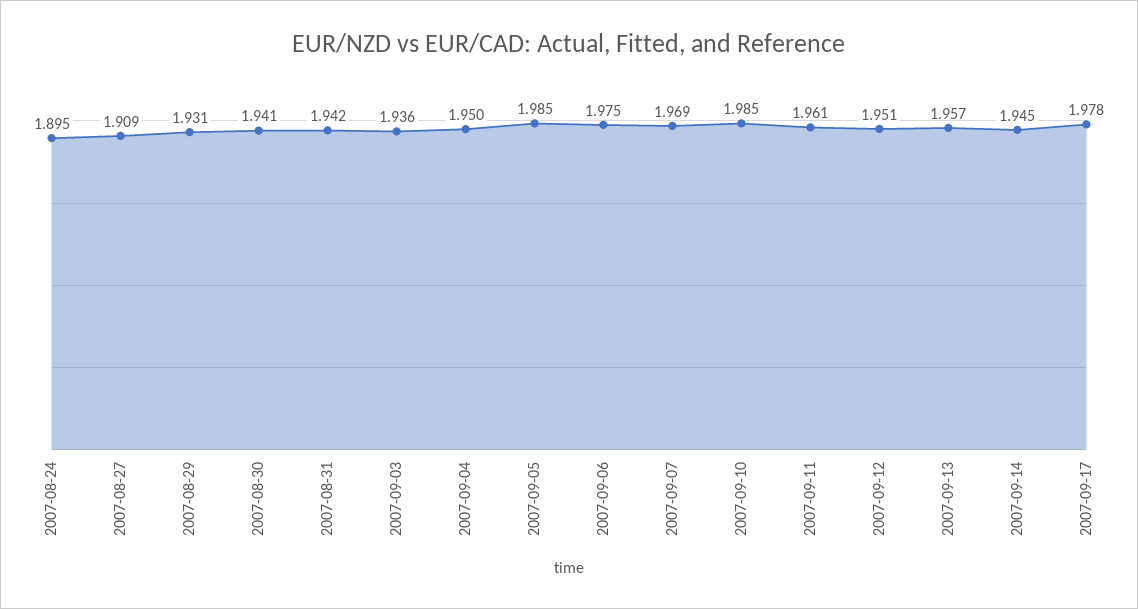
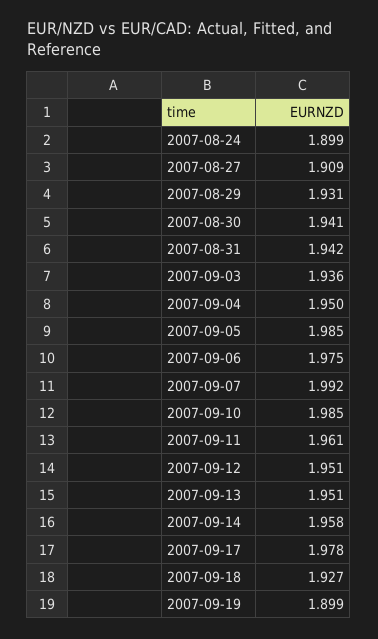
2007-08-24: 1.895 -> 1.899
2007-09-07: 1.969 -> 1.992
2007-09-13: 1.957 -> 1.951
2007-09-14: 1.945 -> 1.958
2007-09-18: none -> 1.927
2007-09-19: none -> 1.899

